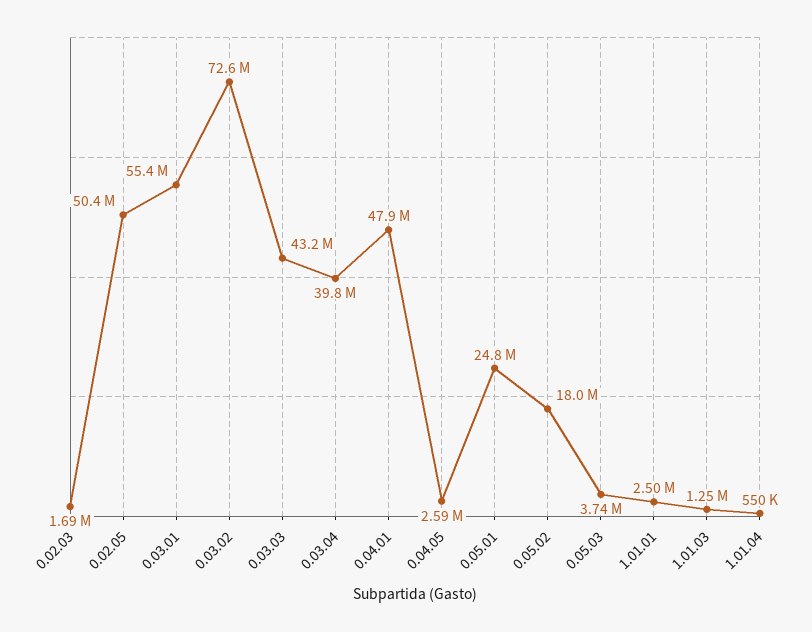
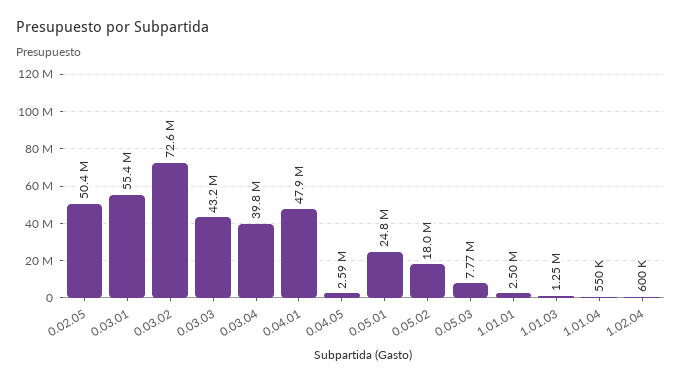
0.02.03: 1690000 -> none
0.05.03: 3740000 -> 7770000
1.02.04: none -> 600000

